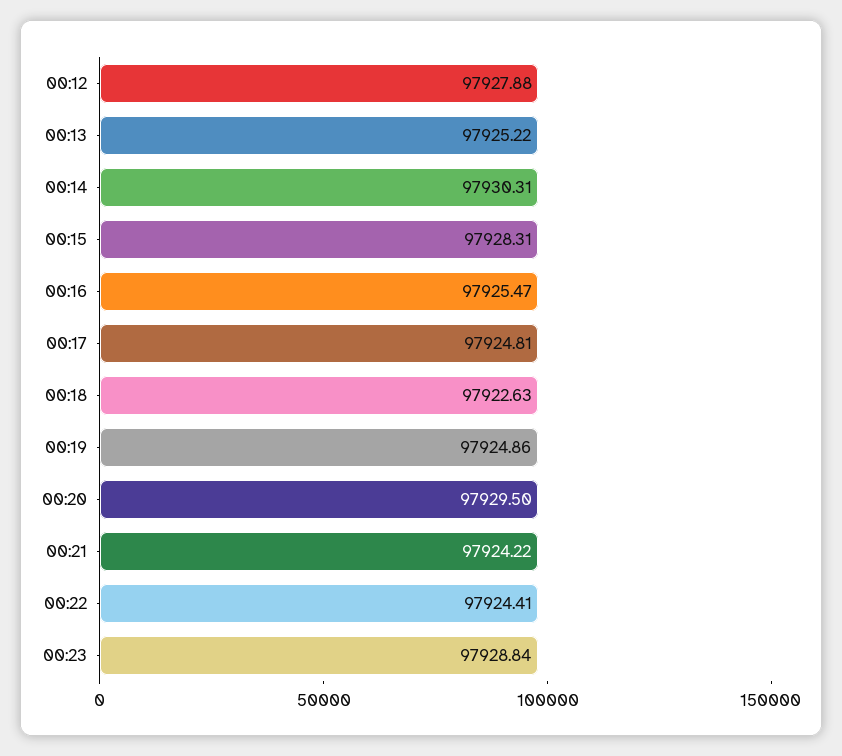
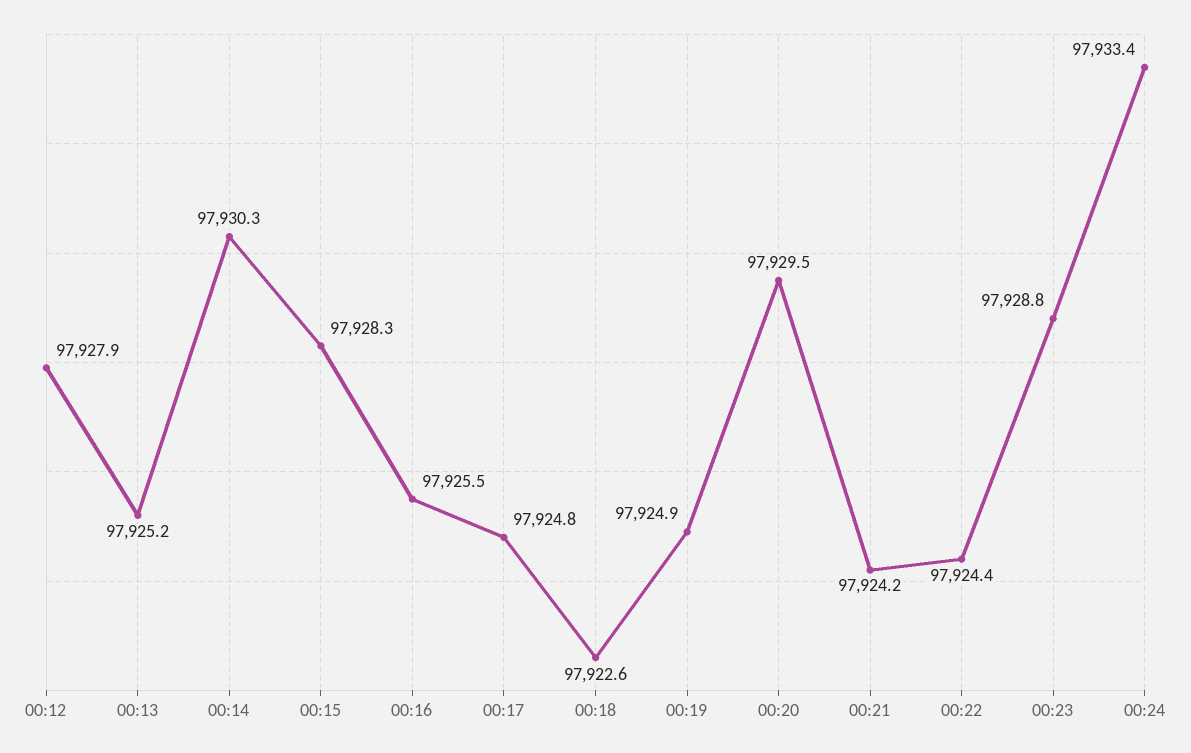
00:24: none -> 97933.4

